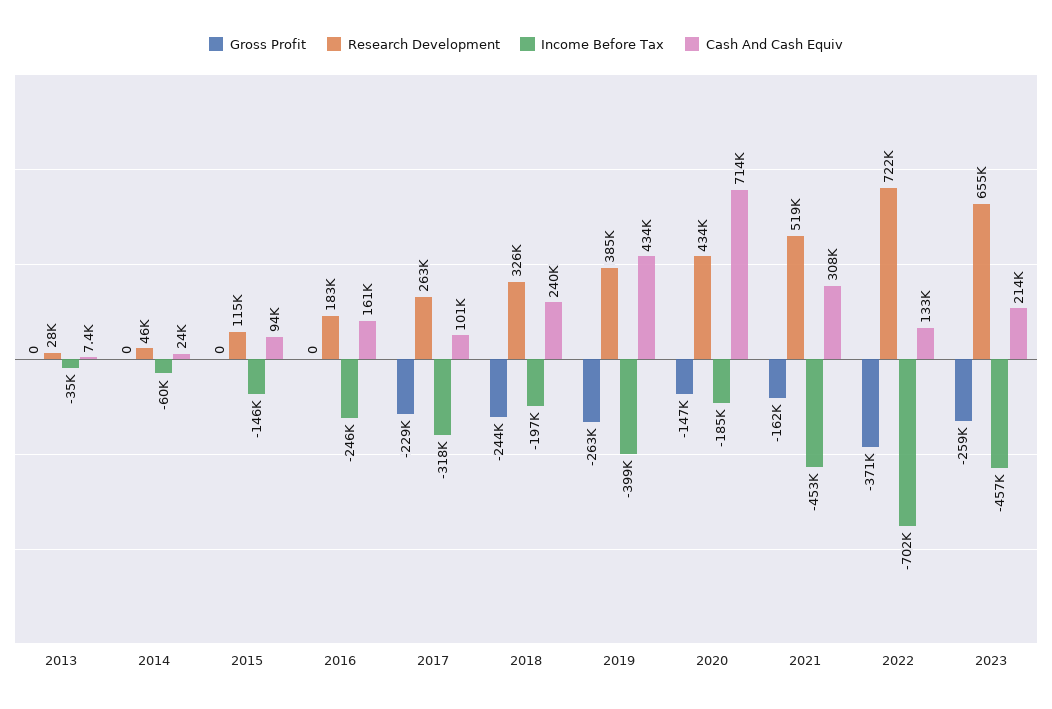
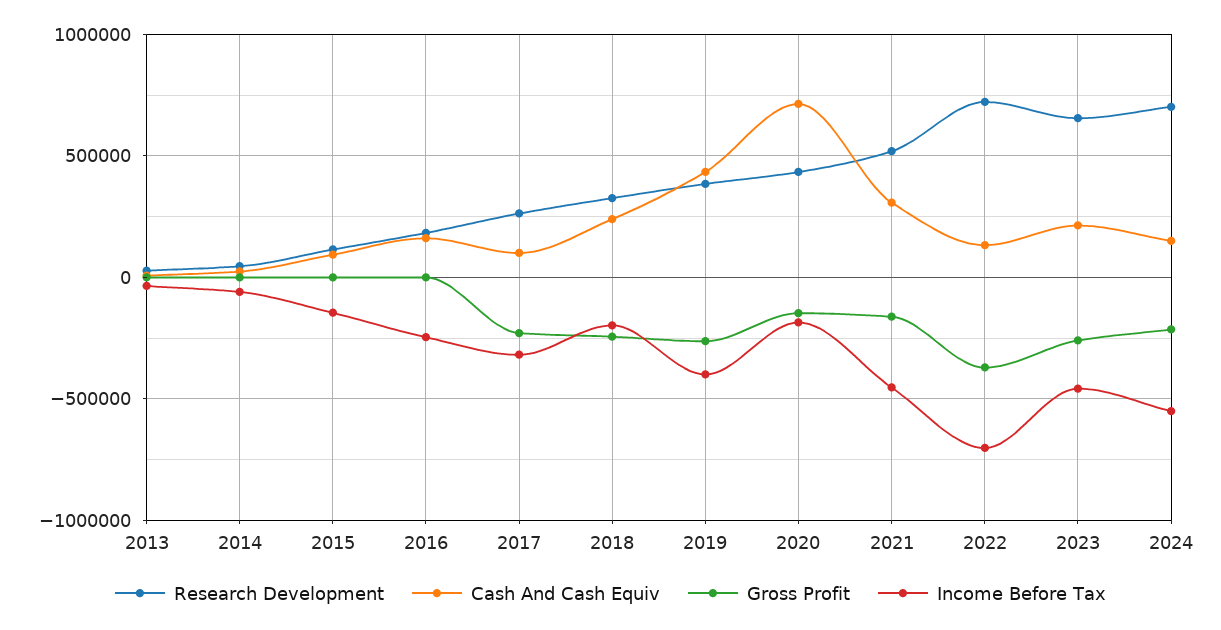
Research Development, 2024: none -> 700000
Cash And Cash Equiv, 2024: none -> 150000
Gross Profit, 2024: none -> -200000
Income Before Tax, 2024: none -> -550000

